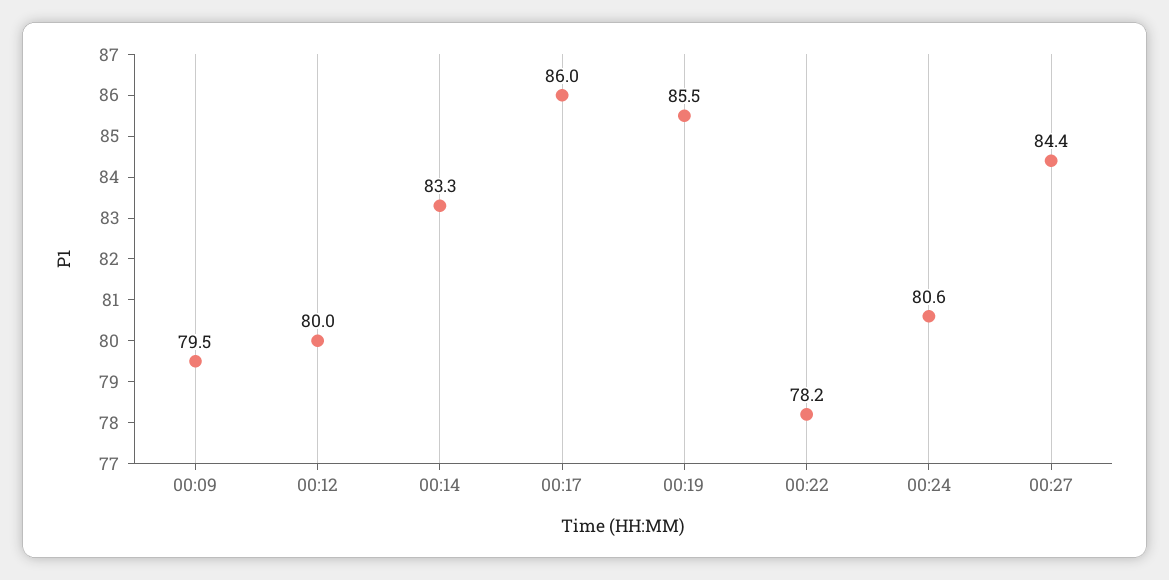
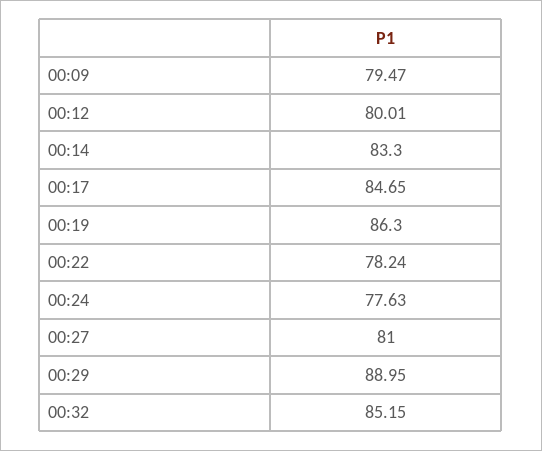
00:17: 86 -> 84.65
00:19: 85.5 -> 86.3
00:24: 80.6 -> 77.63
00:27: 84.4 -> 81
00:29: none -> 88.95
00:32: none -> 85.15

